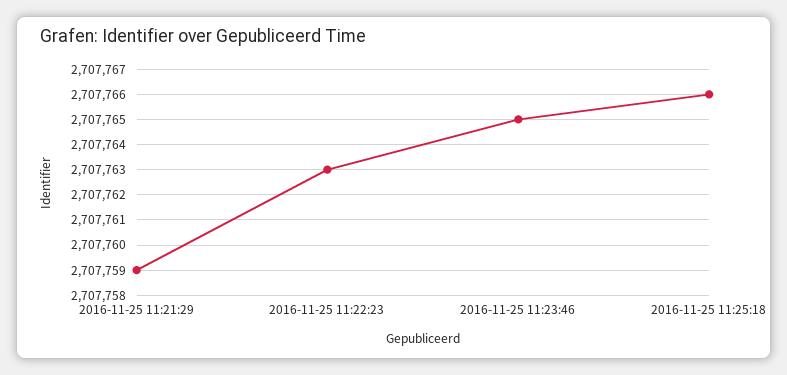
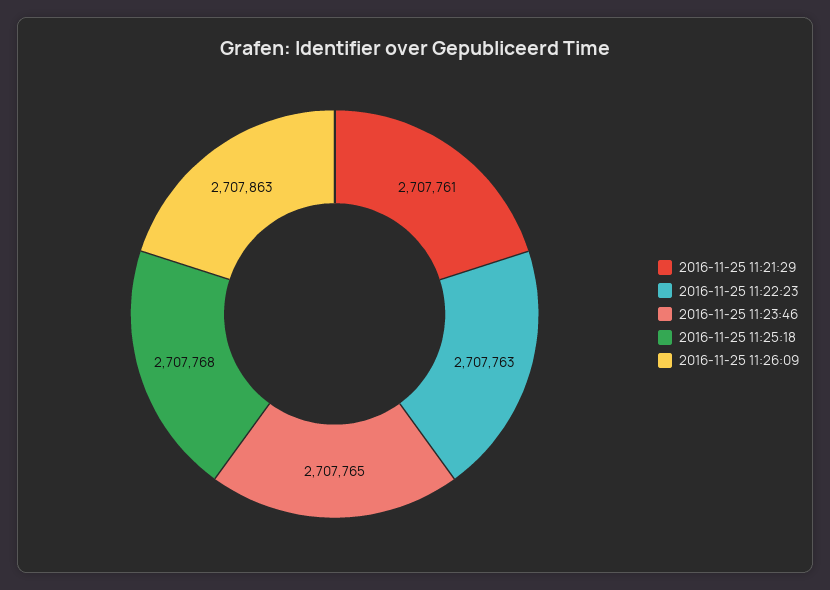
2016-11-25 11:21:29: 2707759 -> 2707761
2016-11-25 11:25:18: 2707766 -> 2707768
2016-11-25 11:26:09: none -> 2707863

